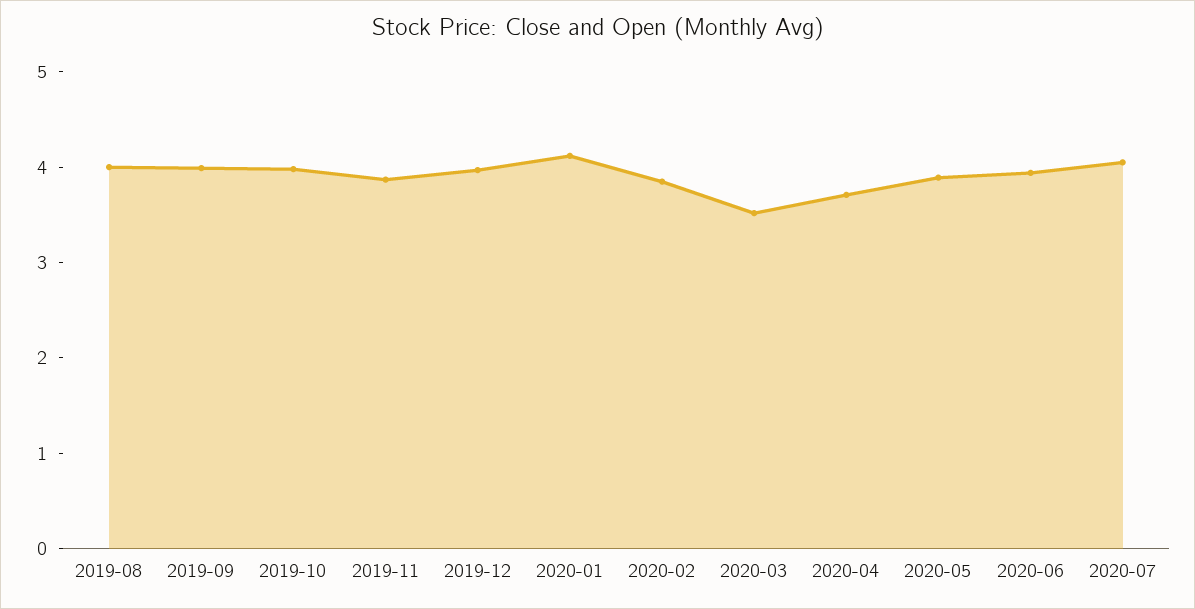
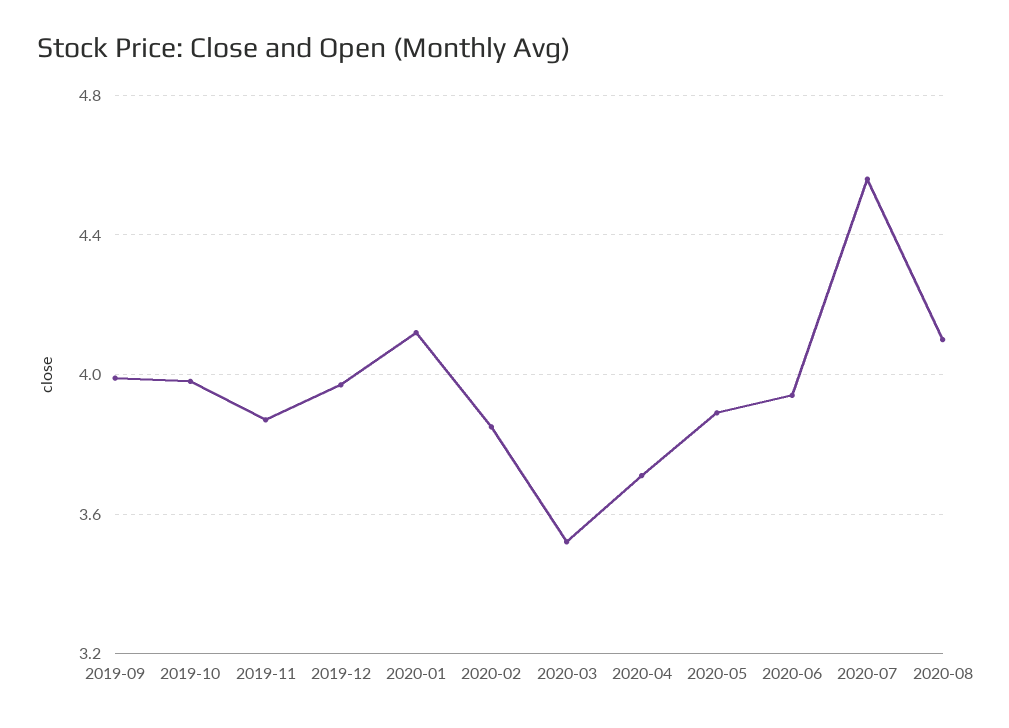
2019-08: 4 -> none
2020-07: 4 -> 4.55
2020-08: none -> 4.1

